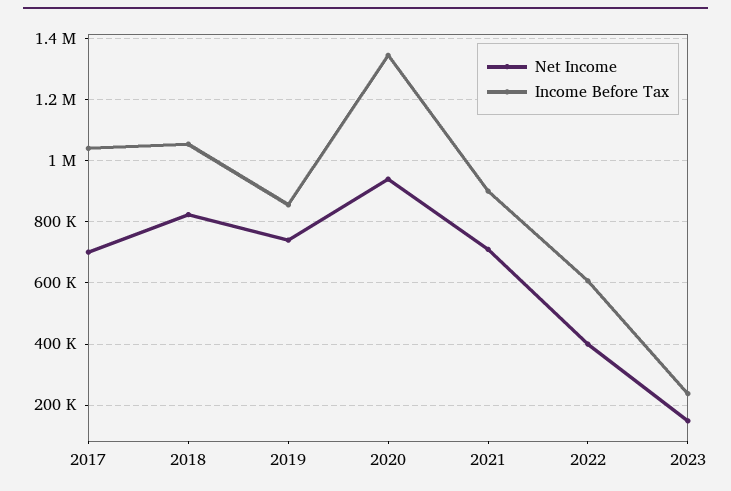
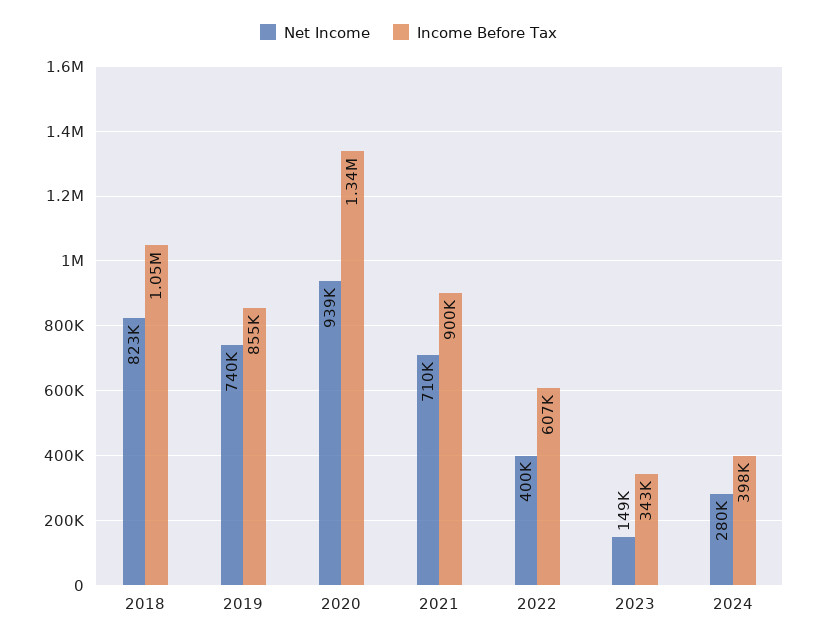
Net Income, 2017: 700000 -> none
Income Before Tax, 2017: 1040000 -> none
Income Before Tax, 2023: 240000 -> 343000
Net Income, 2024: none -> 280000
Income Before Tax, 2024: none -> 398000

